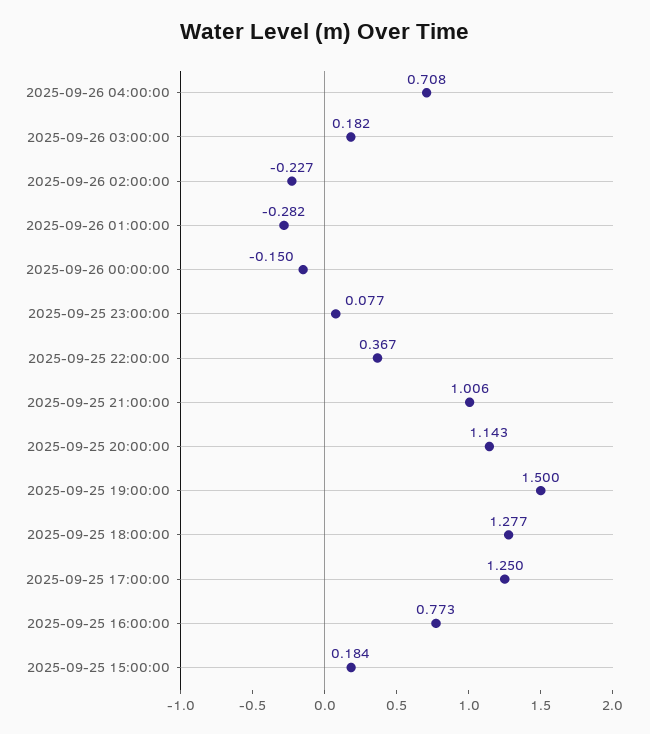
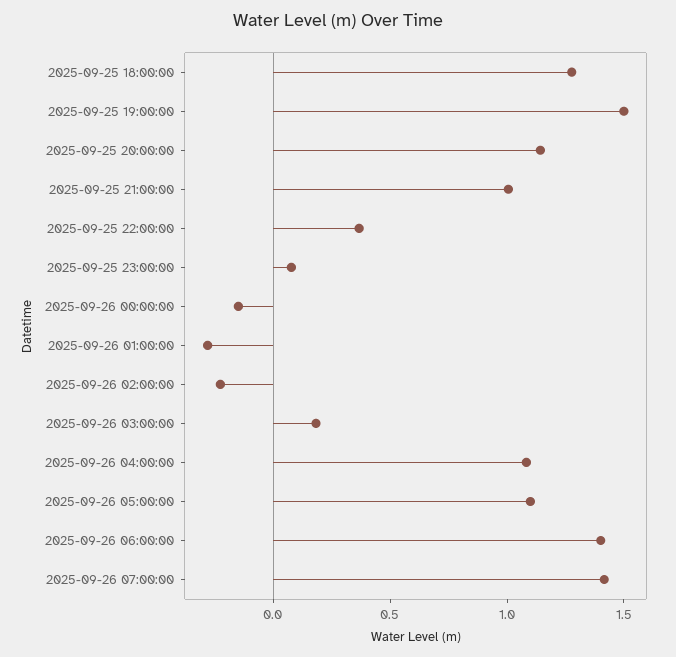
2025-09-26 04:00:00: 0.708 -> 1.1
2025-09-25 17:00:00: 1.25 -> none
2025-09-25 16:00:00: 0.773 -> none
2025-09-25 15:00:00: 0.184 -> none
2025-09-26 05:00:00: none -> 1.1
2025-09-26 06:00:00: none -> 1.4
2025-09-26 07:00:00: none -> 1.4

